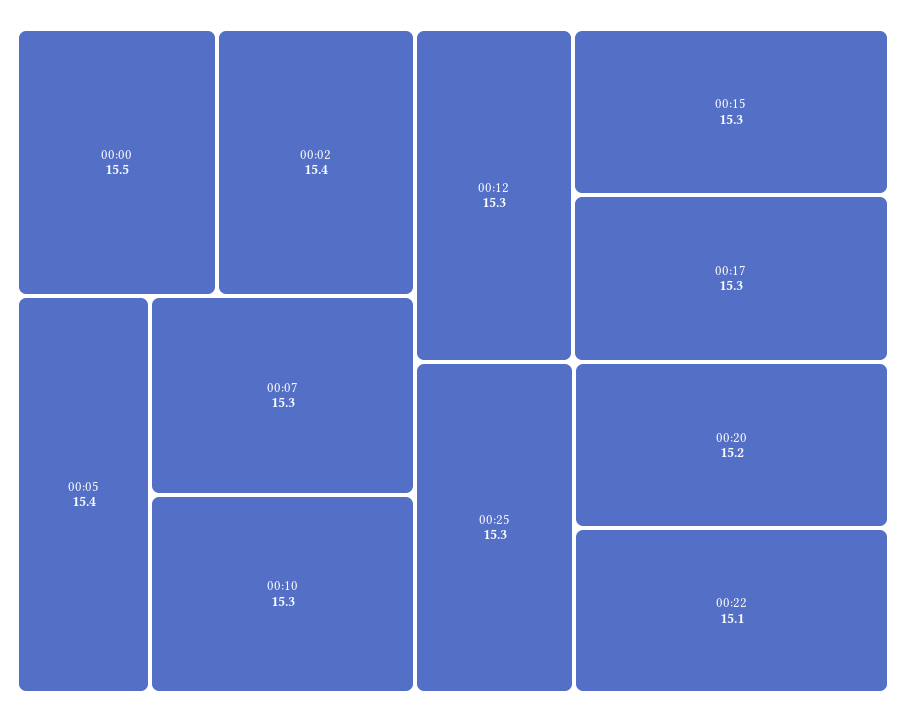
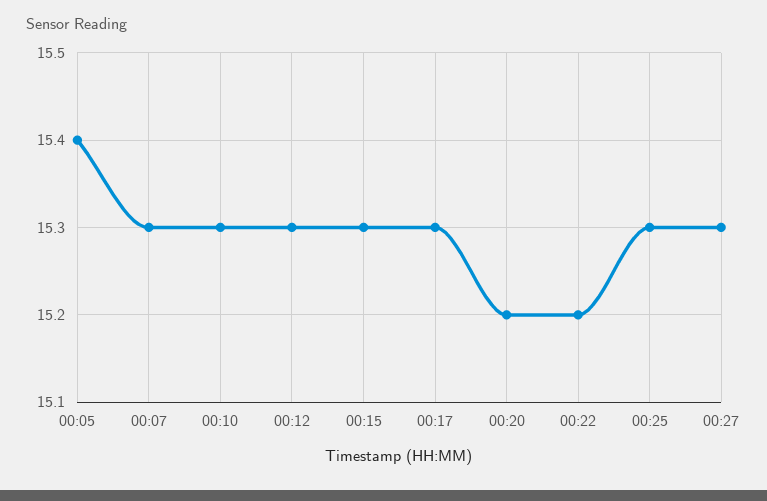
00:00: 15.5 -> none
00:02: 15.4 -> none
00:22: 15.1 -> 15.2
00:27: none -> 15.3

